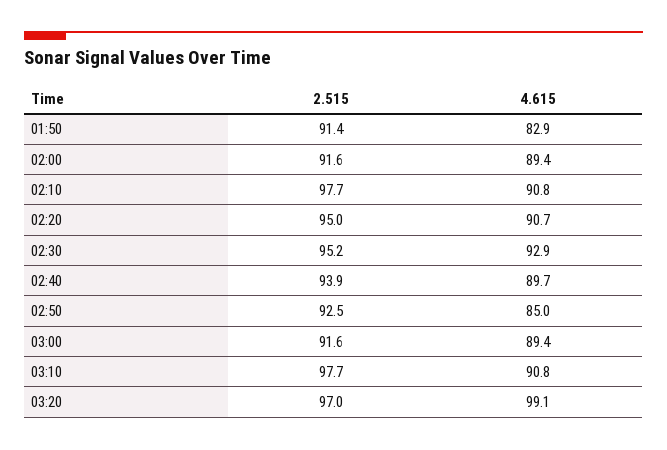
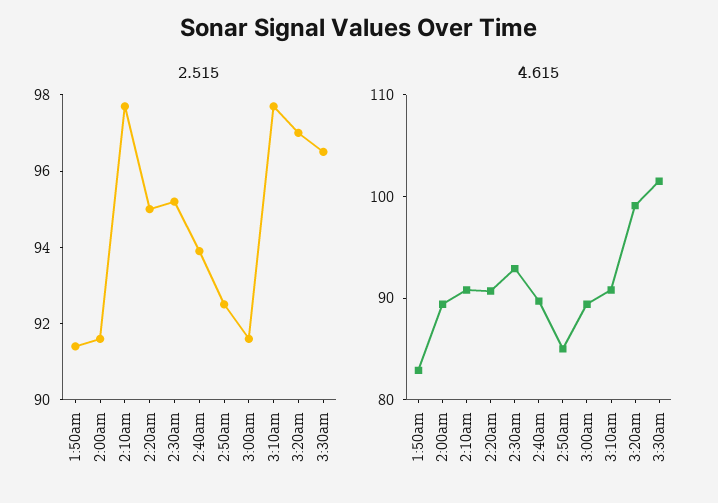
2.515, 3:30am: none -> 96.5
4.615, 3:30am: none -> 102

